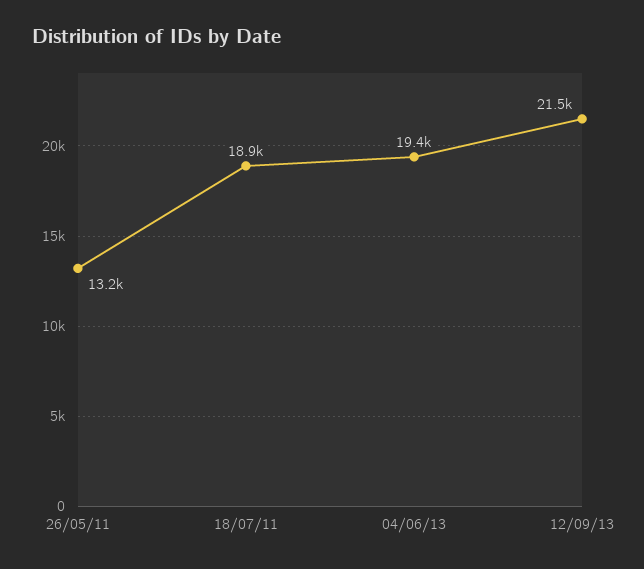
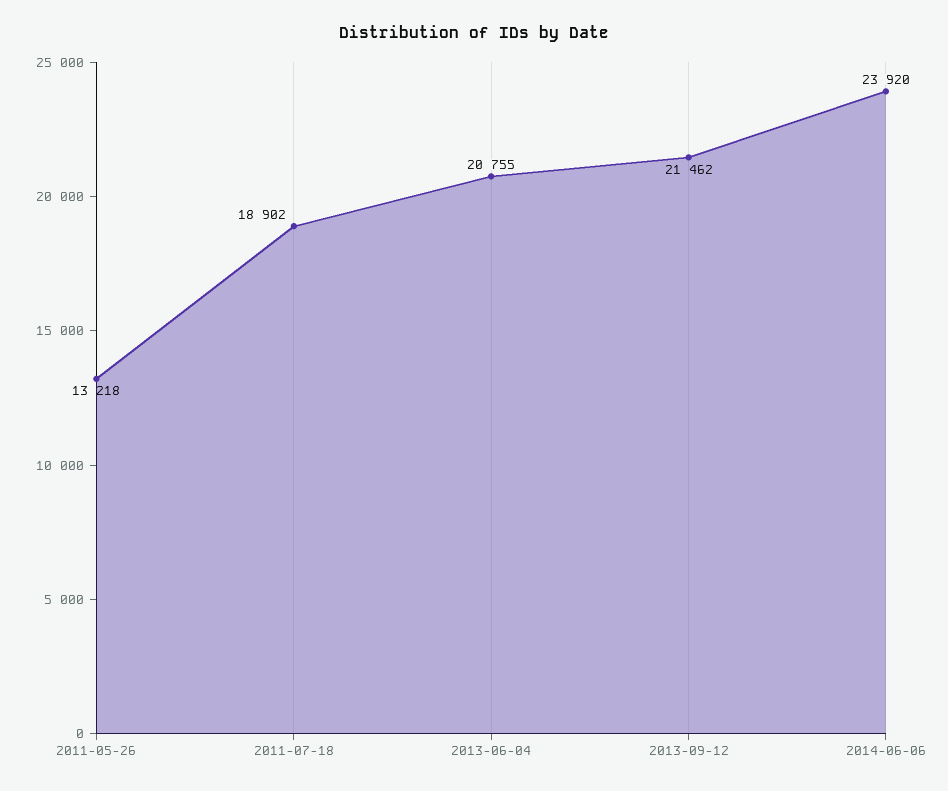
04/06/13: 19400 -> 20755
2014-06-06: none -> 23920

